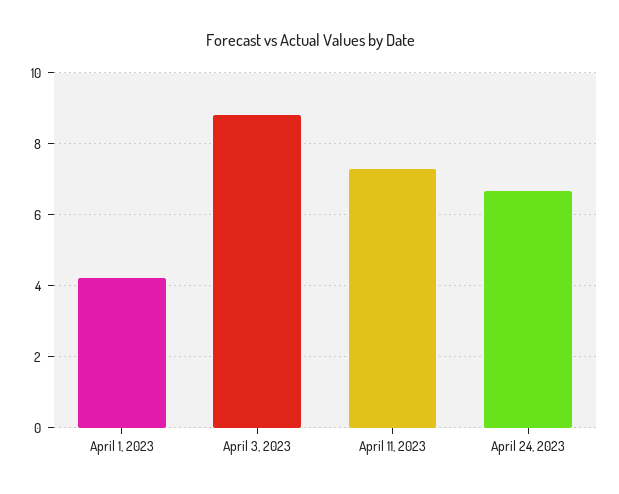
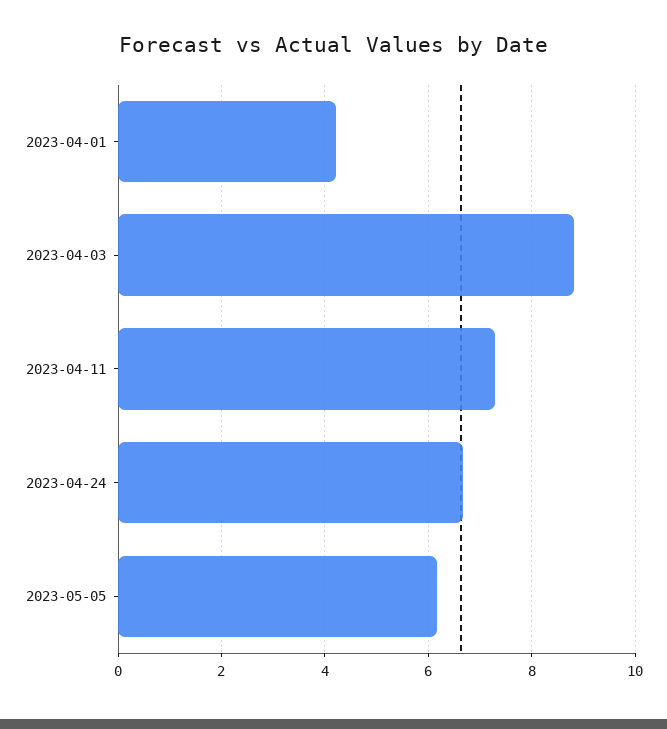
2023-05-05: none -> 6.2

